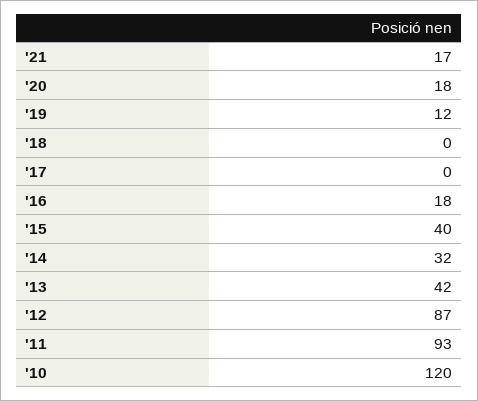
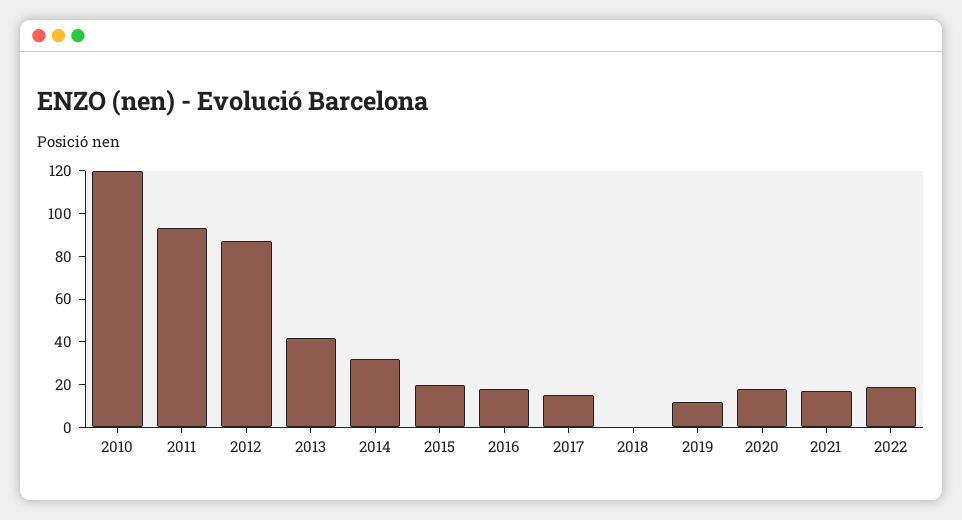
'17: 0 -> 15
'15: 40 -> 20
2022: none -> 20

